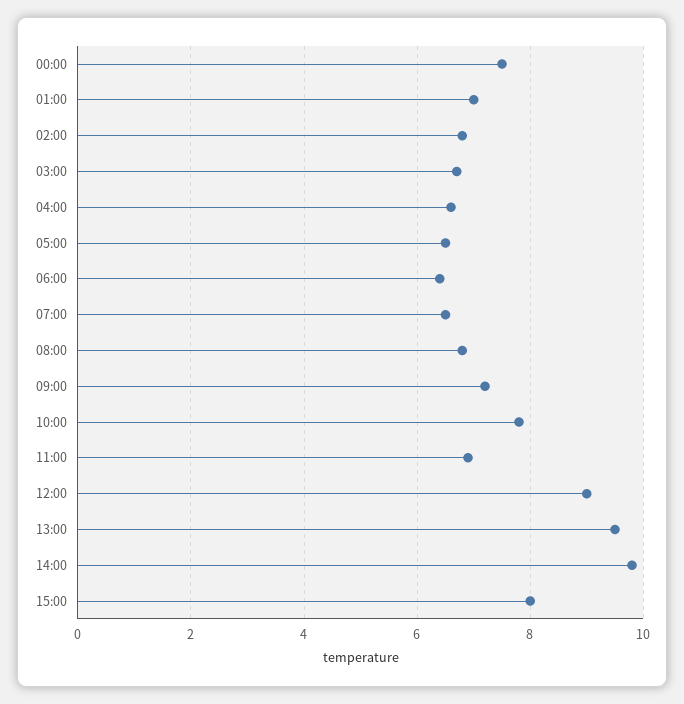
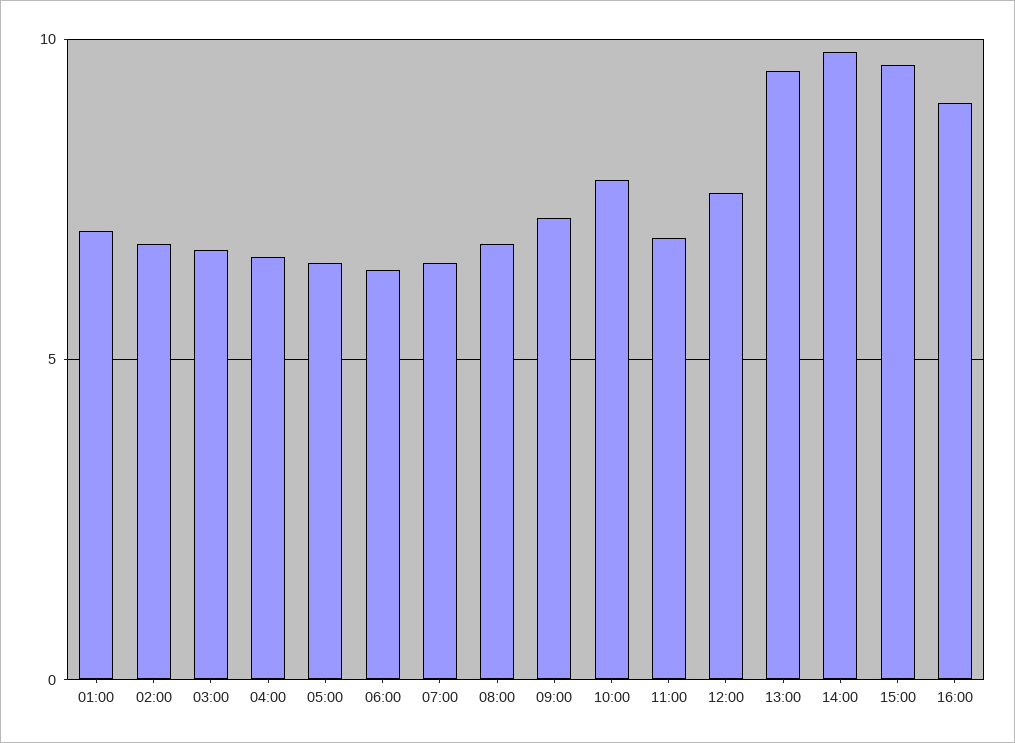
00:00: 7.5 -> none
12:00: 9 -> 7.5
15:00: 8 -> 9.5
16:00: none -> 9

